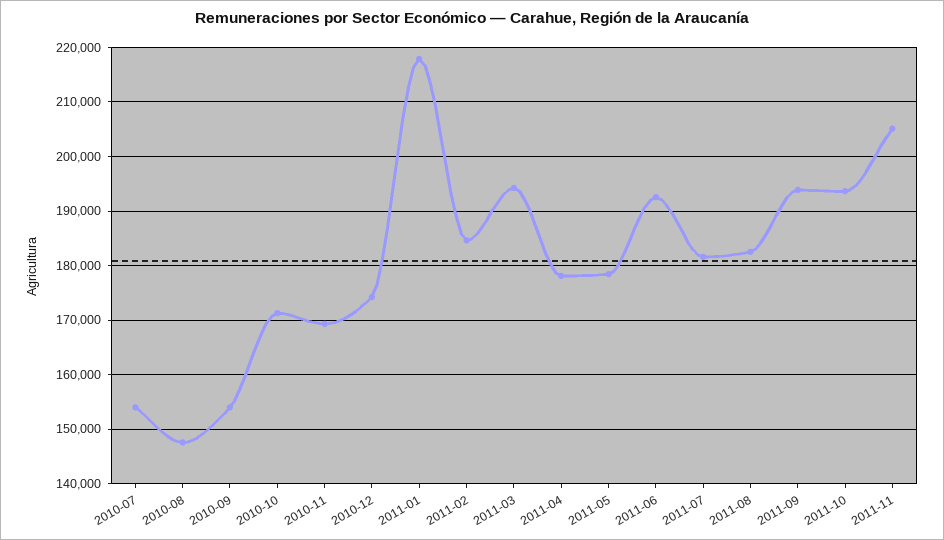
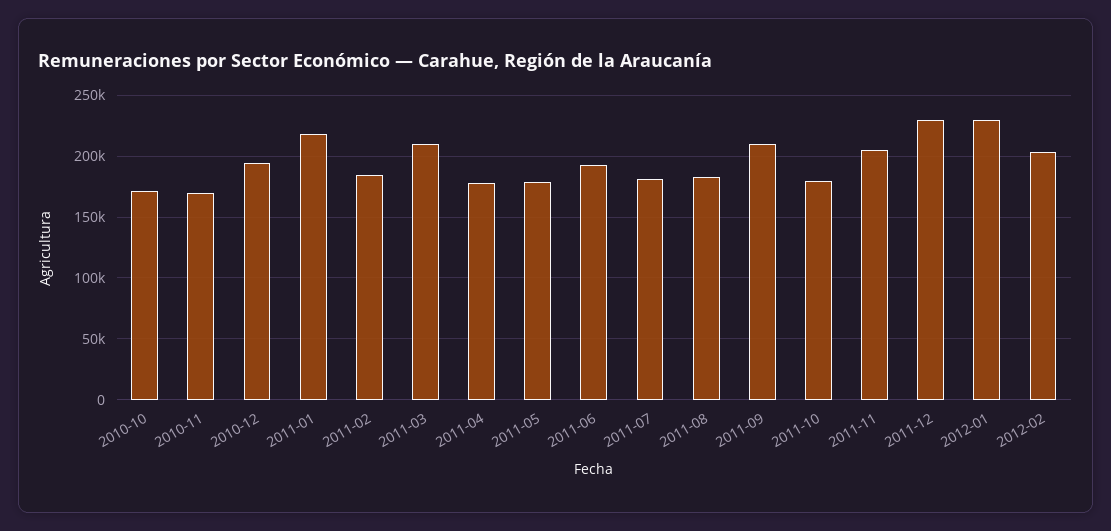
2010-07: 154000 -> none
2010-08: 148000 -> none
2010-09: 154000 -> none
2010-12: 174000 -> 195000
2011-03: 194000 -> 210000
2011-09: 194000 -> 210000
2011-10: 194000 -> 180000
2011-12: none -> 230000
2012-01: none -> 230000
2012-02: none -> 205000

